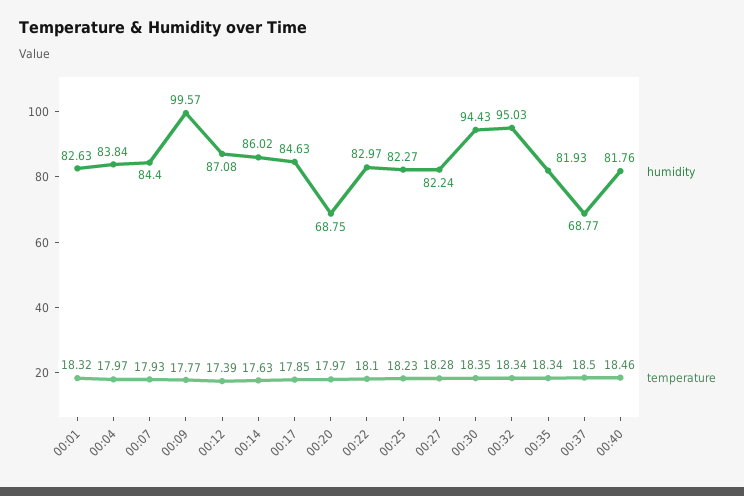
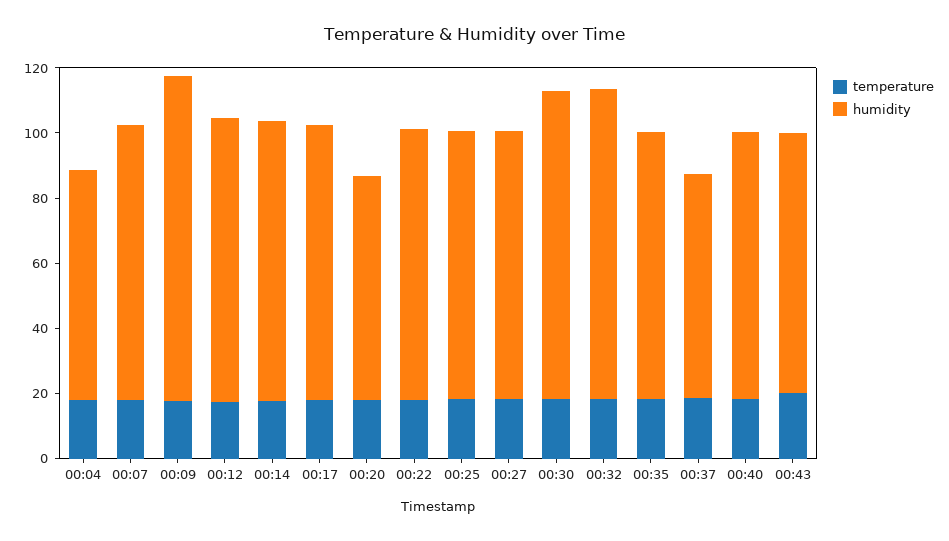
humidity, 00:01: 82.63 -> none
temperature, 00:01: 18.32 -> none
humidity, 00:04: 83.84 -> 70
temperature, 00:43: none -> 20
humidity, 00:43: none -> 80

